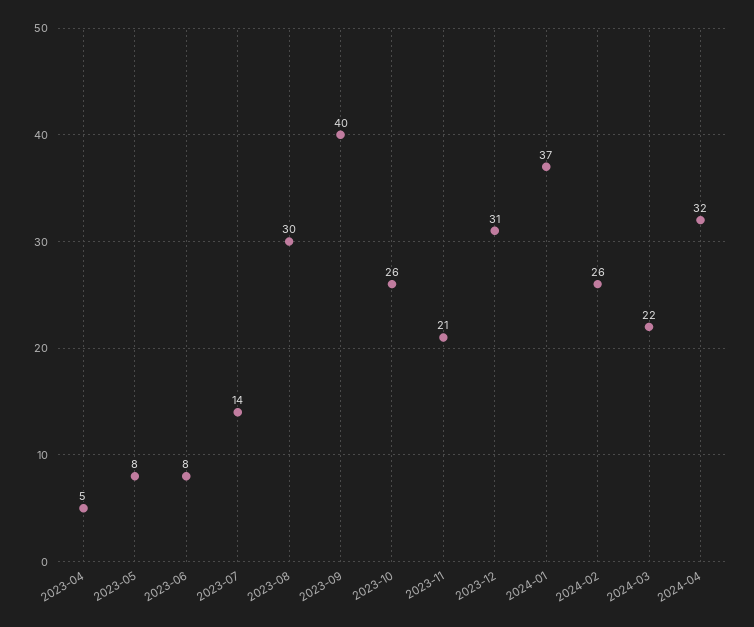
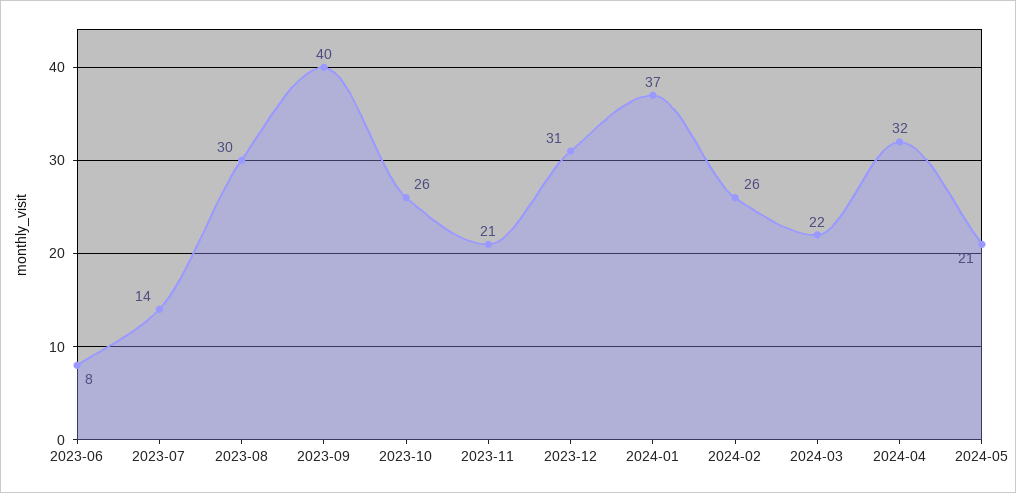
2023-04: 5 -> none
2023-05: 8 -> none
2024-05: none -> 21

